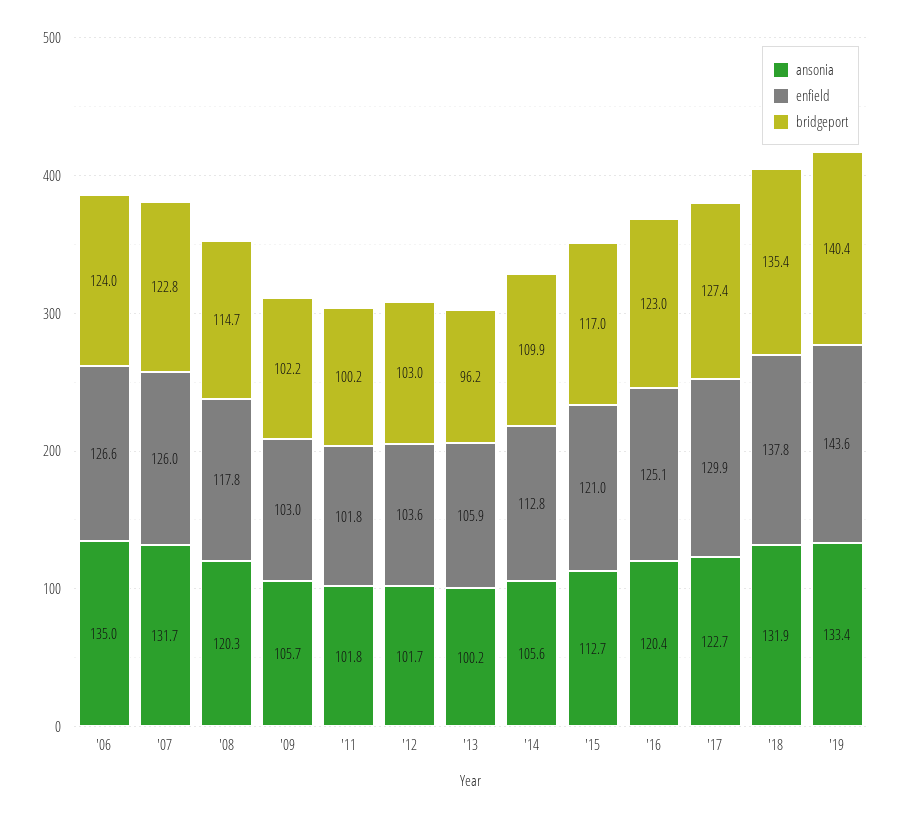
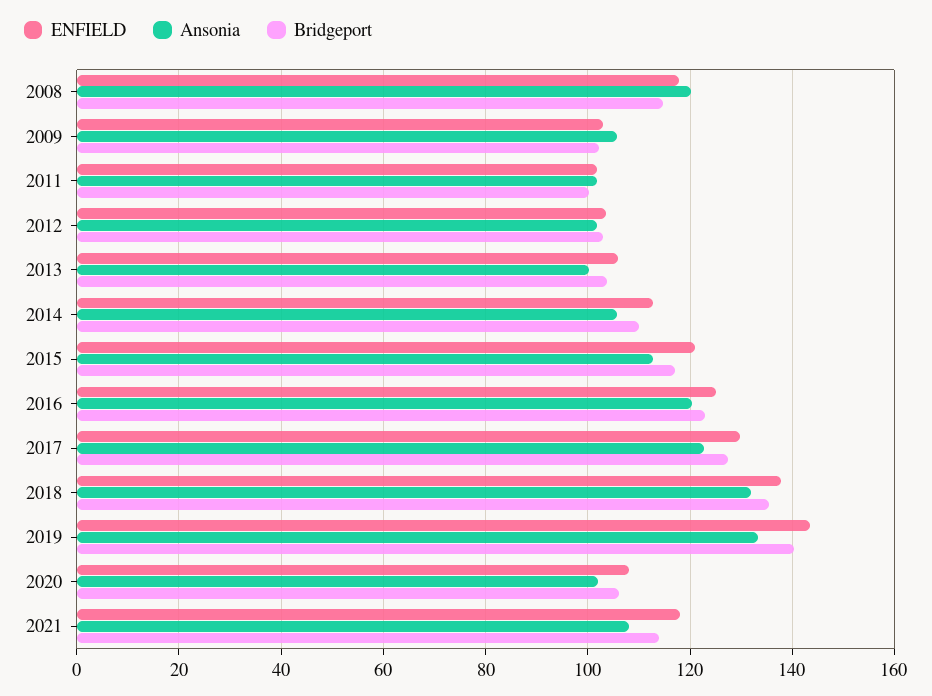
ansonia, '06: 135 -> none
enfield, '06: 126.6 -> none
bridgeport, '06: 124 -> none
ansonia, '07: 131.7 -> none
enfield, '07: 126 -> none
bridgeport, '07: 122.8 -> none
bridgeport, '13: 96.2 -> 104
enfield, 2020: none -> 108
ansonia, 2020: none -> 102
bridgeport, 2020: none -> 106
enfield, 2021: none -> 118
ansonia, 2021: none -> 108
bridgeport, 2021: none -> 114

